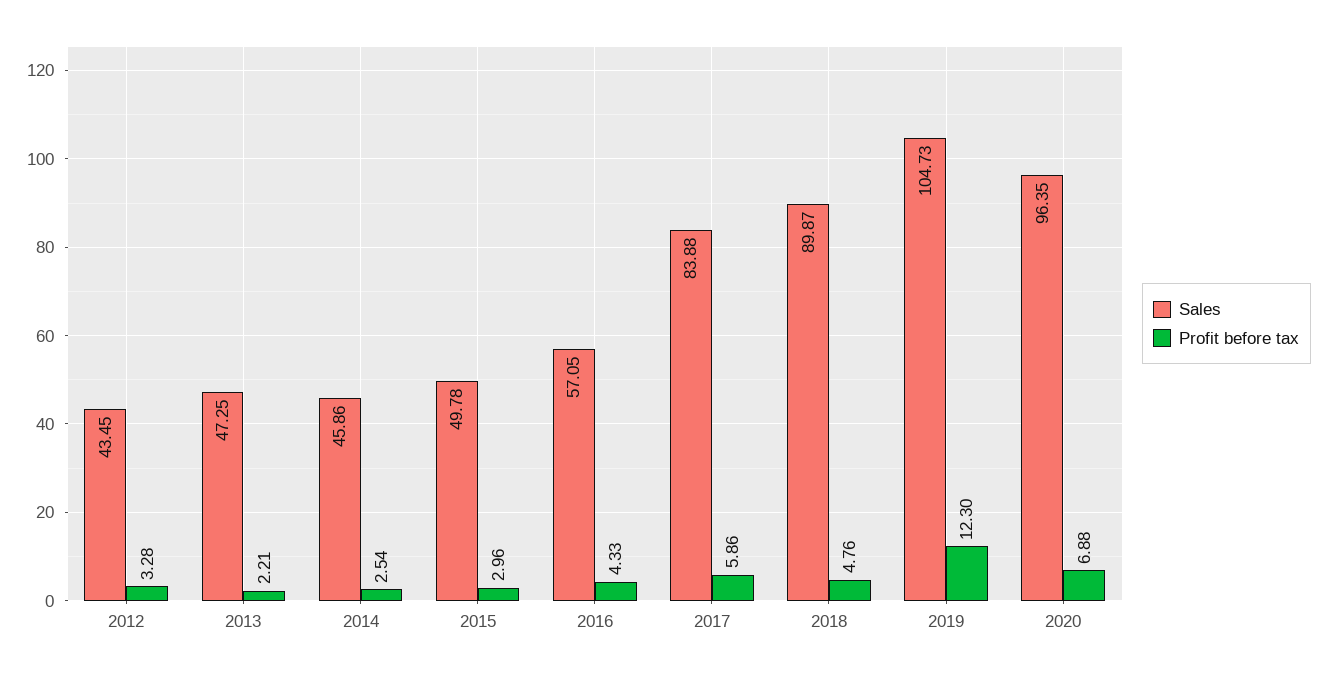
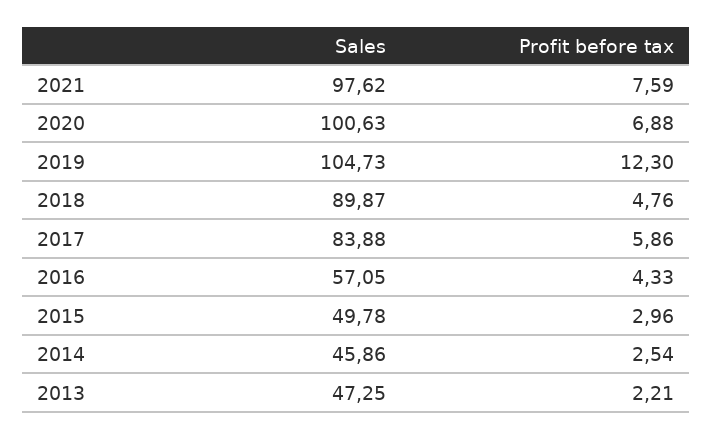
Sales, 2012: 43.45 -> none
Profit before tax, 2012: 3.28 -> none
Sales, 2020: 96.35 -> 100.63
Sales, 2021: none -> 97.62
Profit before tax, 2021: none -> 7.59

